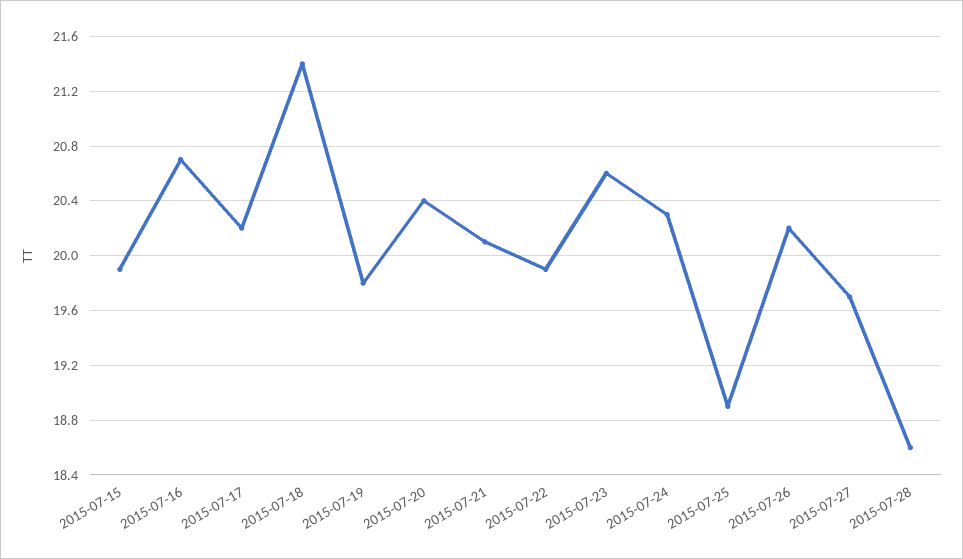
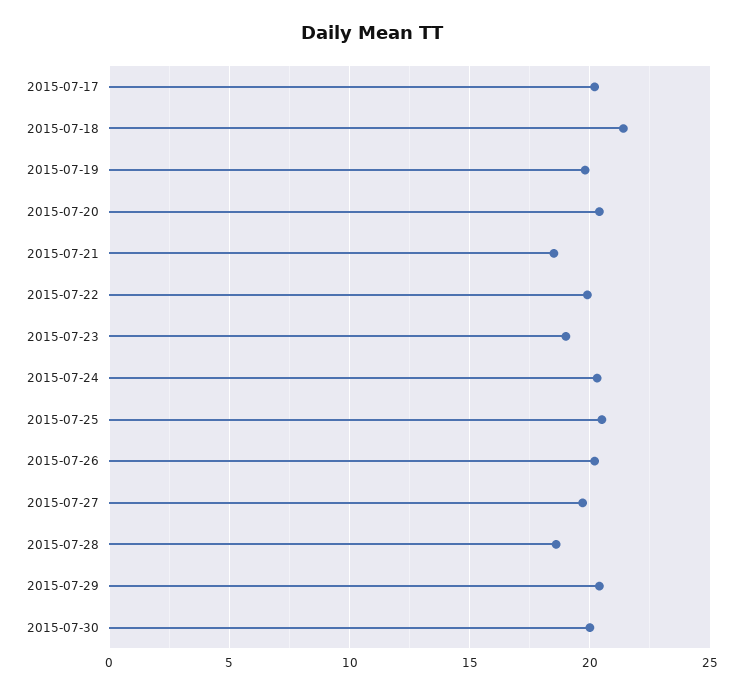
2015-07-15: 19.9 -> none
2015-07-16: 20.7 -> none
2015-07-21: 20.1 -> 18.5
2015-07-23: 20.6 -> 19
2015-07-25: 18.9 -> 20.5
2015-07-29: none -> 20.5
2015-07-30: none -> 20

